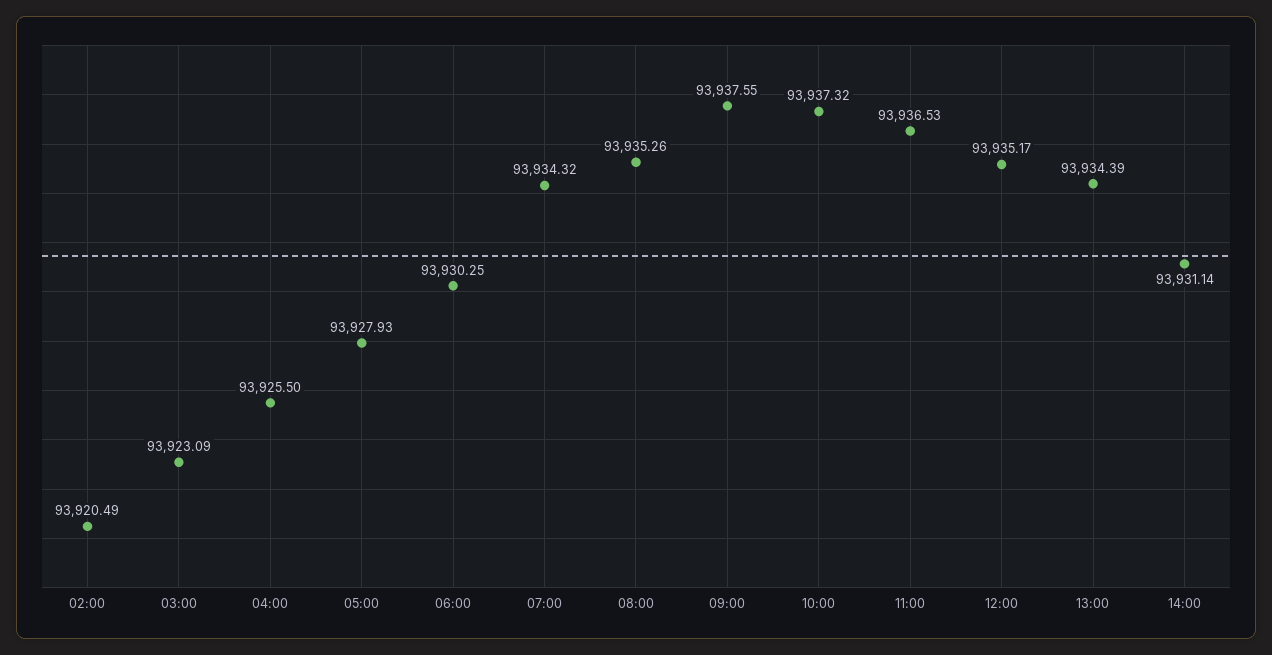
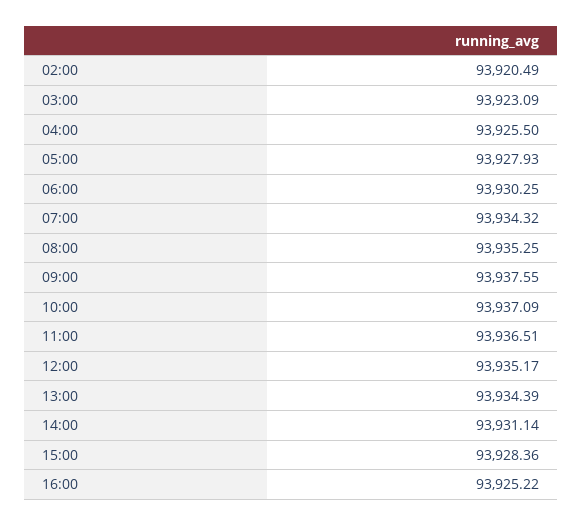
08:00: 93935.26 -> 93935.25
10:00: 93937.32 -> 93937.09
11:00: 93936.53 -> 93936.51
15:00: none -> 93928.36
16:00: none -> 93925.22

